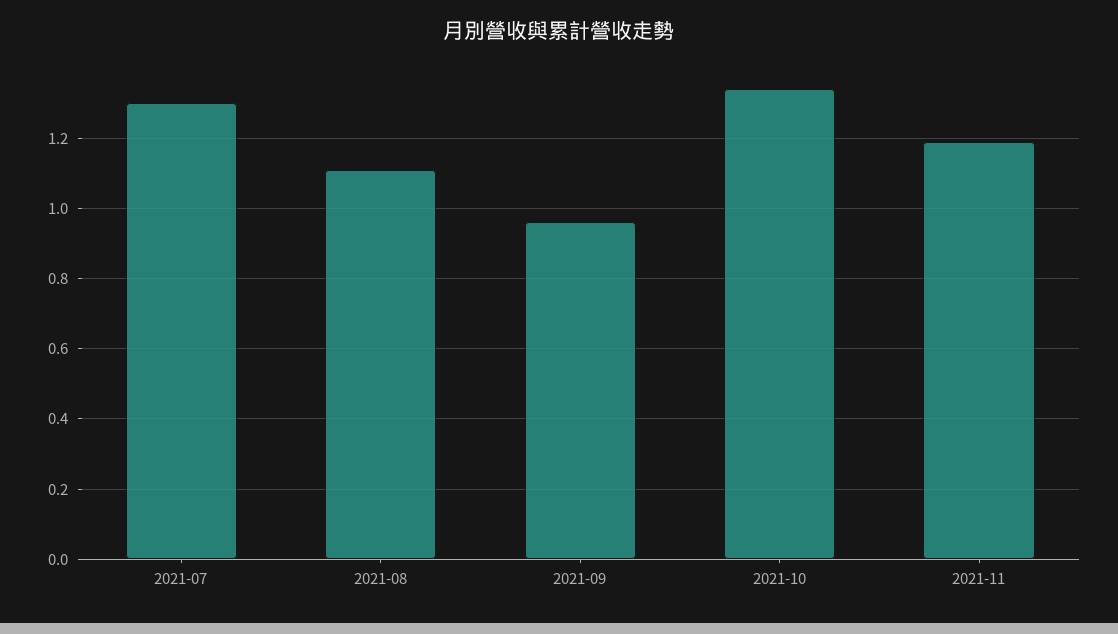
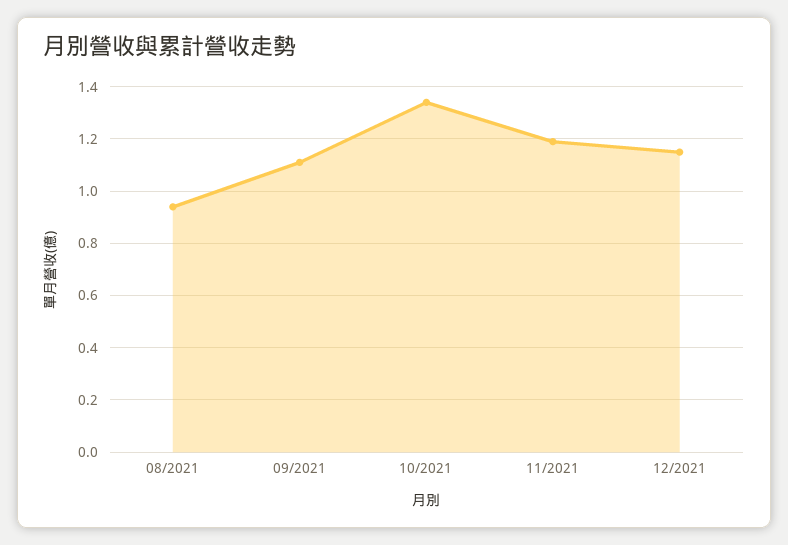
2021-07: 1.3 -> none
2021-08: 1.1 -> 0.95
2021-09: 0.95 -> 1.1
12/2021: none -> 1.15

